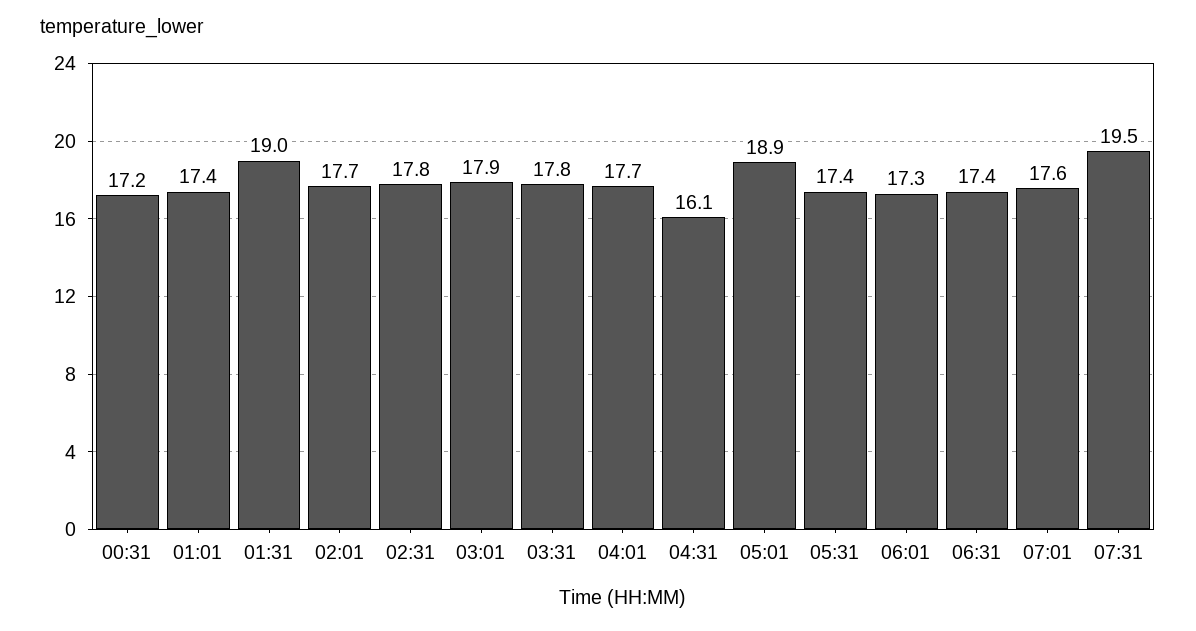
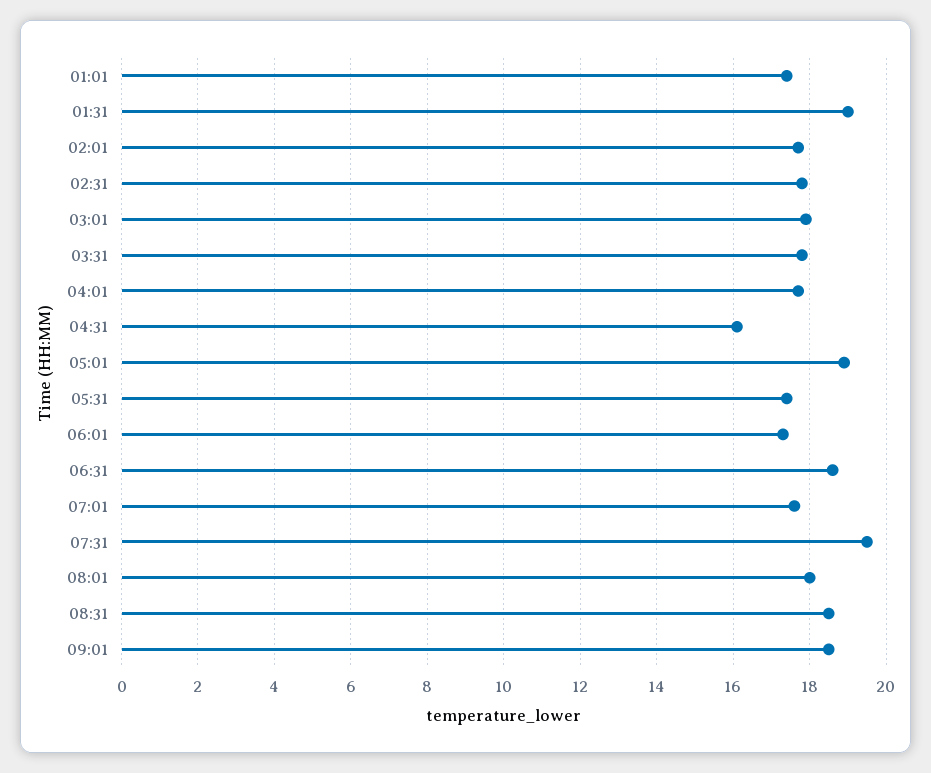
00:31: 17.2 -> none
06:31: 17.4 -> 18.5
08:01: none -> 18
08:31: none -> 18.5
09:01: none -> 18.5

